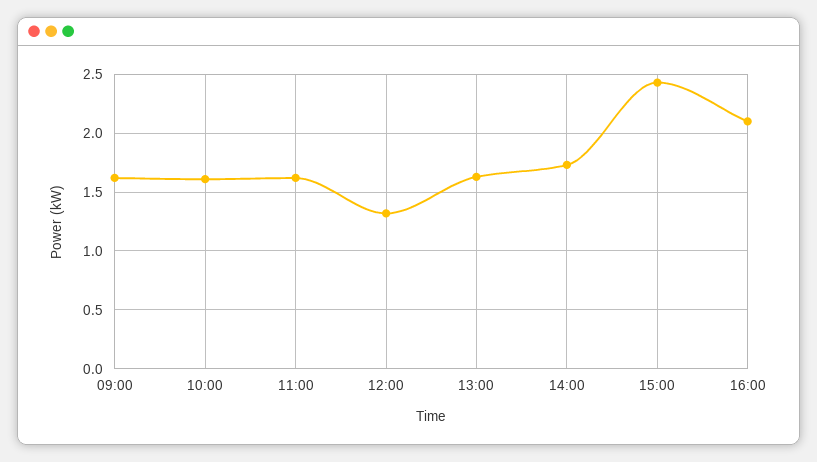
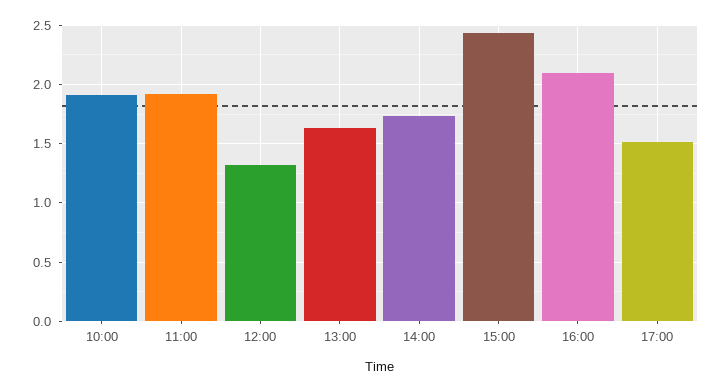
09:00: 1.6 -> none
10:00: 1.6 -> 1.9
11:00: 1.6 -> 1.9
17:00: none -> 1.5

